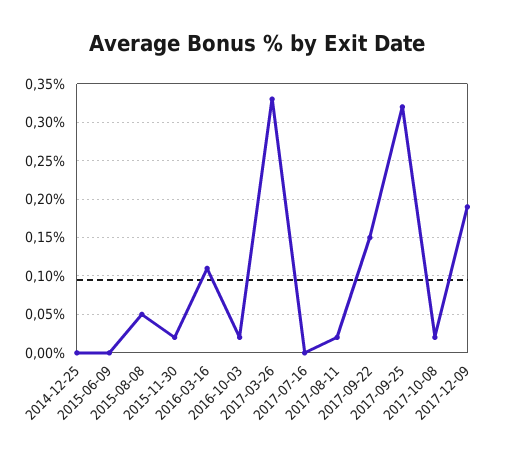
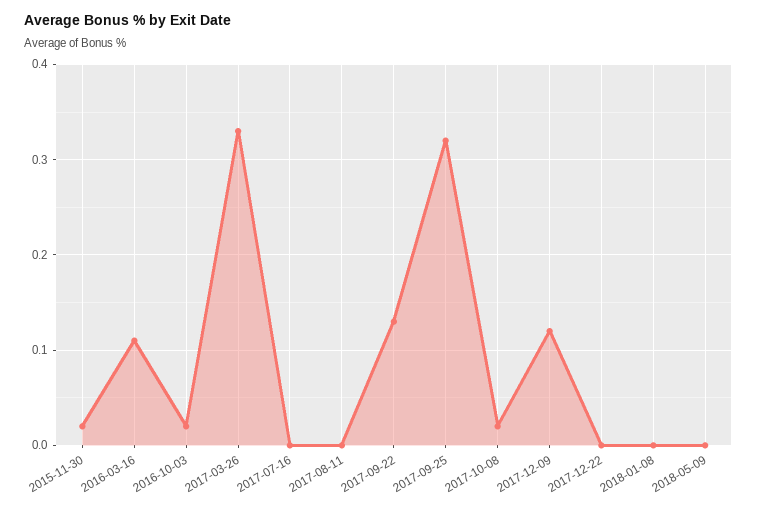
2014-12-25: 0 -> none
2015-06-09: 0 -> none
2015-08-08: 0.05 -> none
2017-08-11: 0.02 -> 0
2017-09-22: 0.15 -> 0.13
2017-12-09: 0.19 -> 0.12
2017-12-22: none -> 0
2018-01-08: none -> 0
2018-05-09: none -> 0

